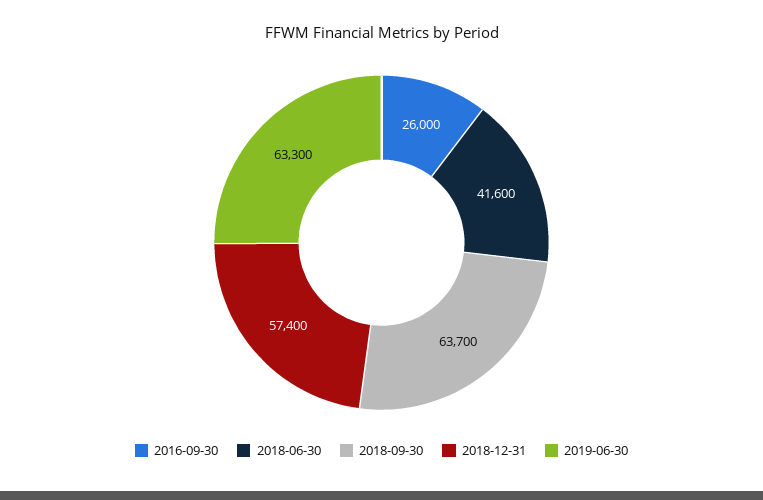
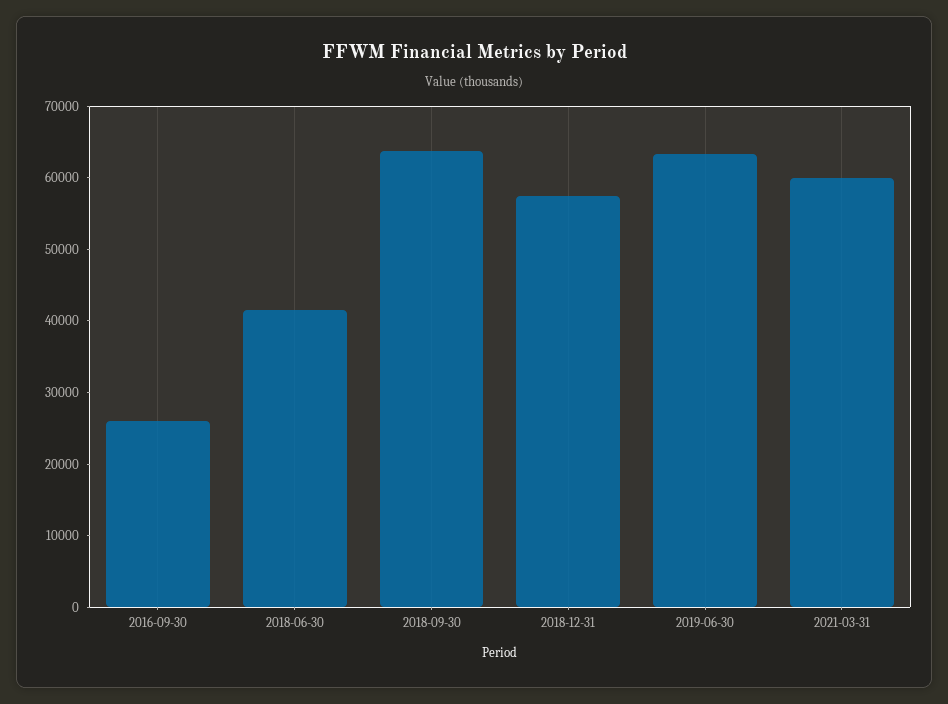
2021-03-31: none -> 60000

